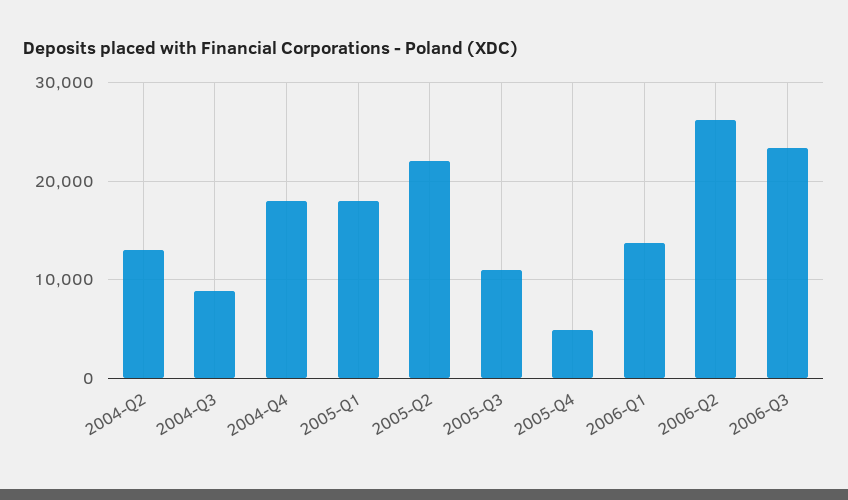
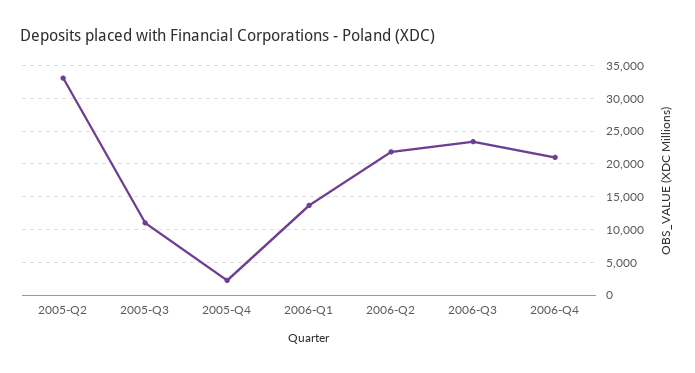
2004-Q2: 13000 -> none
2004-Q3: 9000 -> none
2004-Q4: 18000 -> none
2005-Q1: 18000 -> none
2005-Q2: 22000 -> 33000
2005-Q4: 5000 -> 2000
2006-Q2: 26000 -> 22000
2006-Q4: none -> 21000

